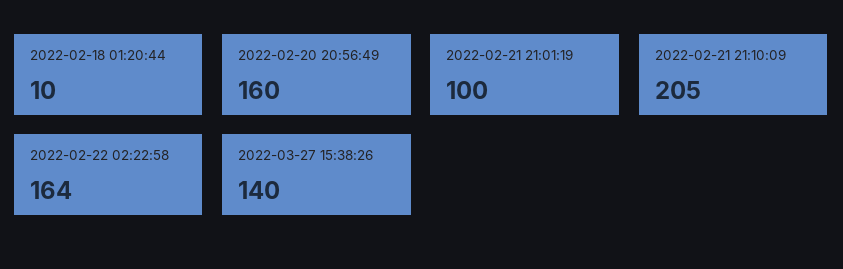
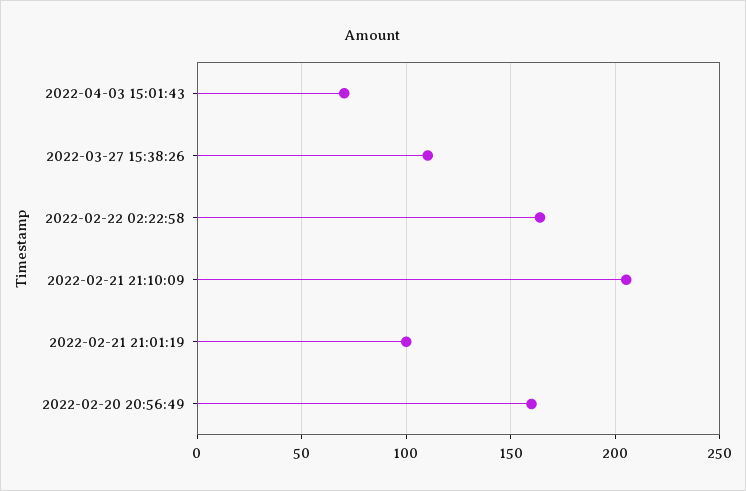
2022-02-18 01:20:44: 10 -> none
2022-03-27 15:38:26: 140 -> 110
2022-04-03 15:01:43: none -> 70

